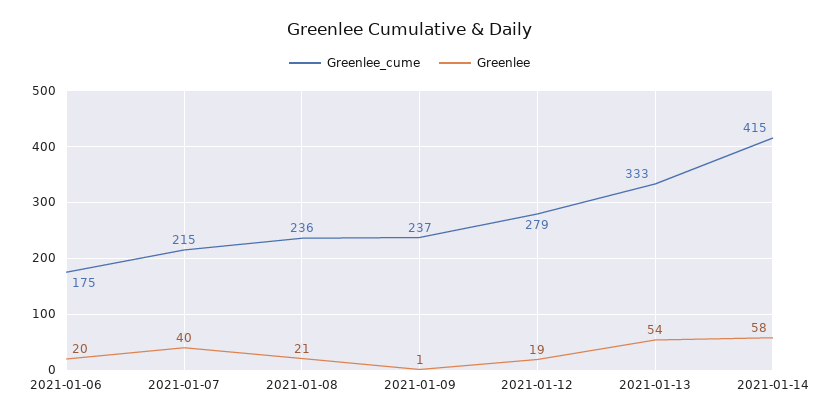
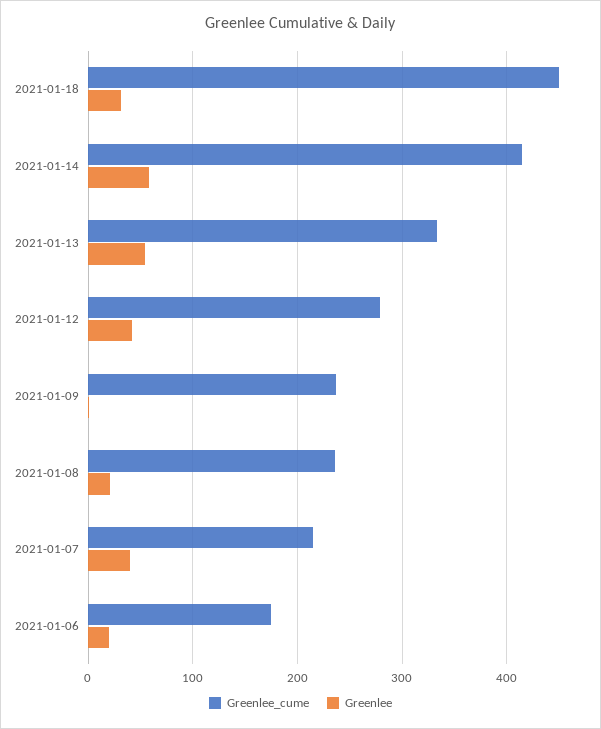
Greenlee, 2021-01-12: 19 -> 40
Greenlee_cume, 2021-01-18: none -> 450
Greenlee, 2021-01-18: none -> 30

